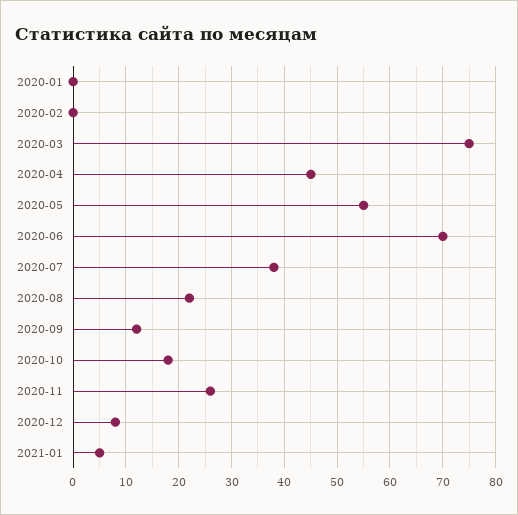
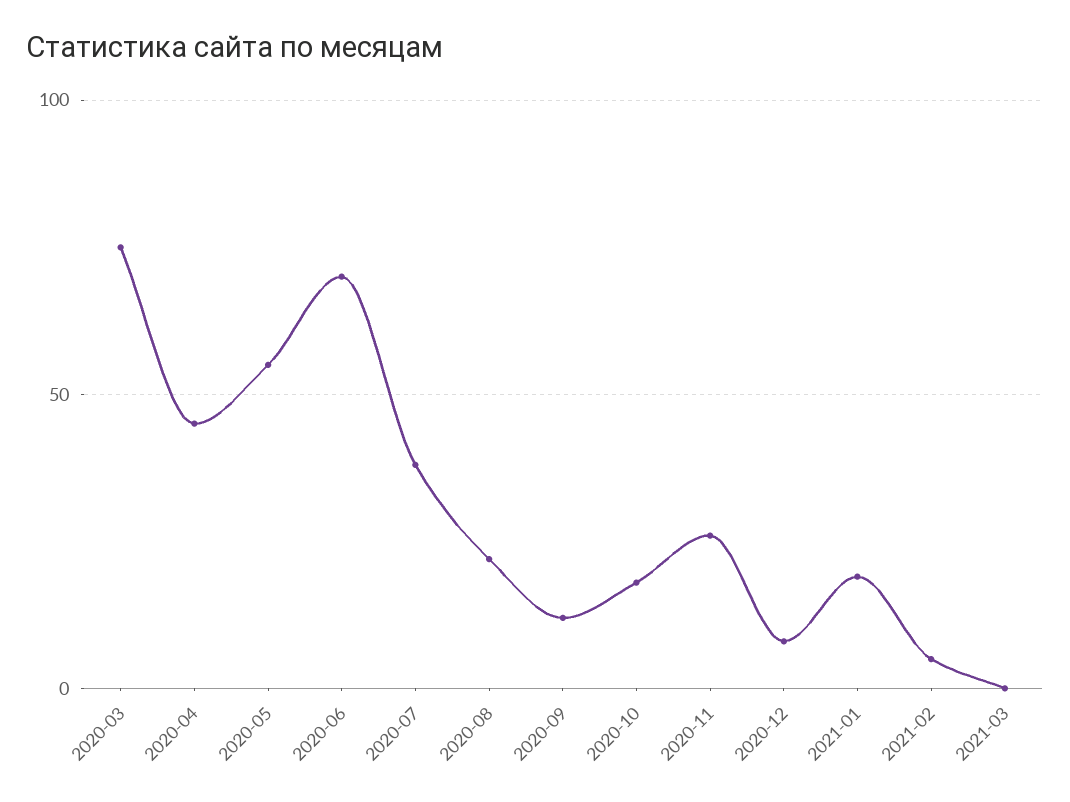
2020-01: 0 -> none
2020-02: 0 -> none
2021-01: 5 -> 20
2021-02: none -> 5
2021-03: none -> 0

